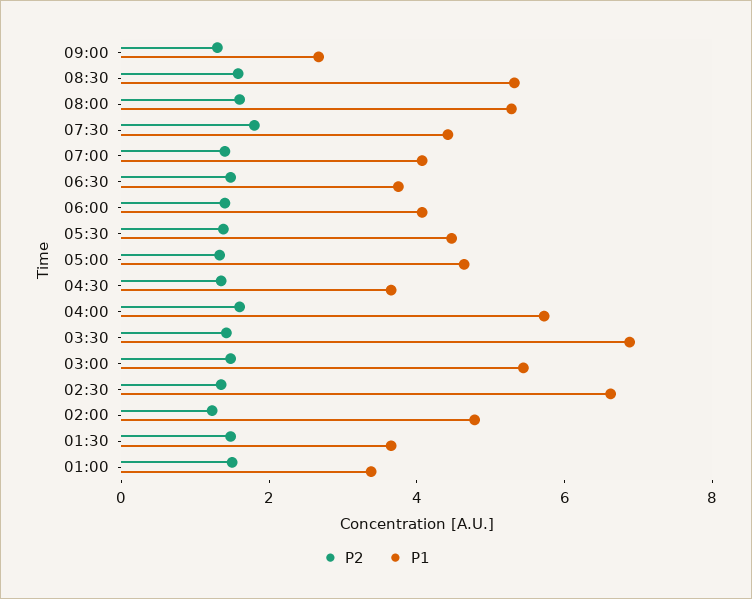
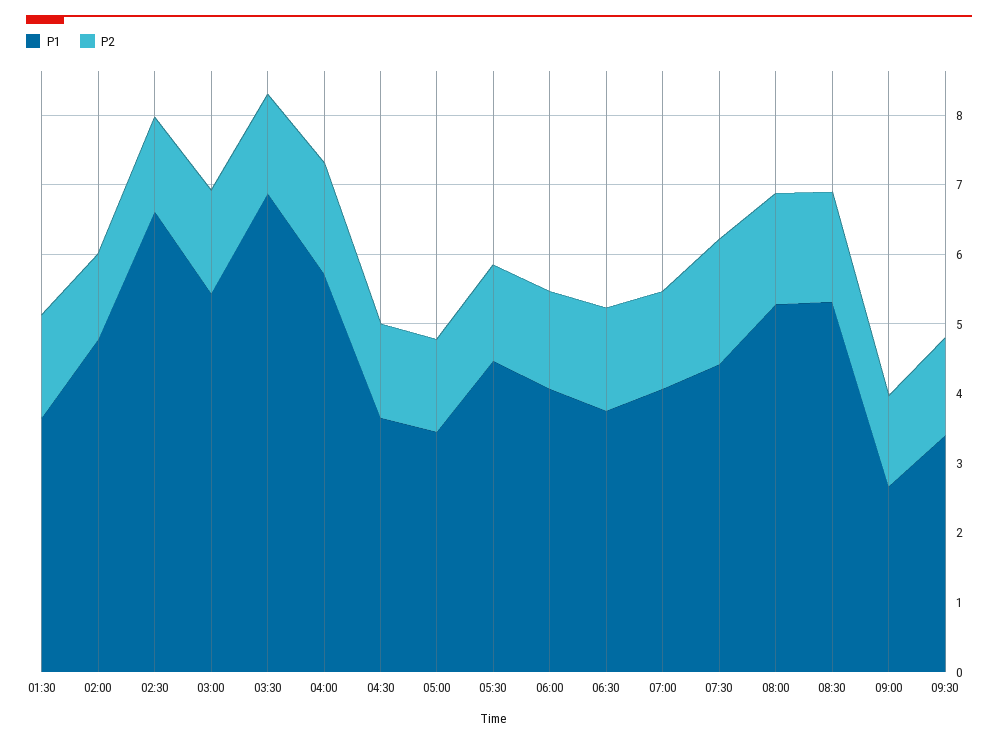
P1, 05:00: 4.5 -> 3.4
P2, 01:00: 1.5 -> none
P1, 01:00: 3.5 -> none
P1, 09:30: none -> 3.4
P2, 09:30: none -> 1.4

